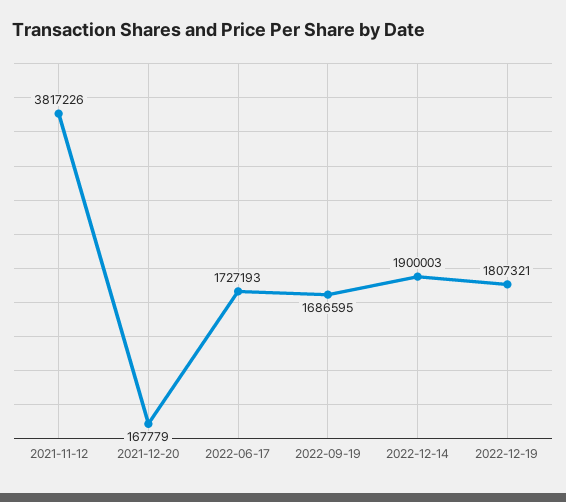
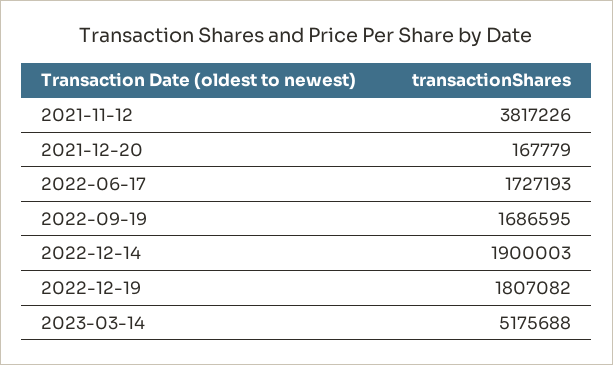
2022-12-19: 1807321 -> 1807082
2023-03-14: none -> 5175688

